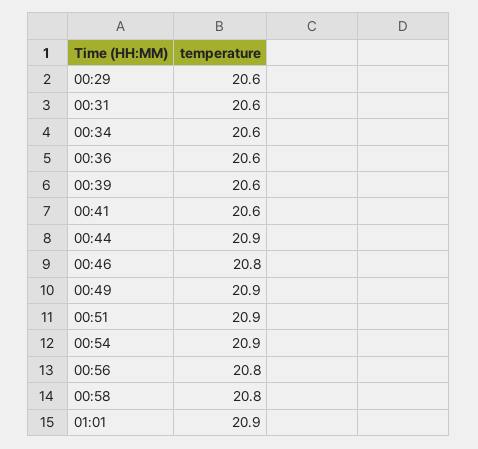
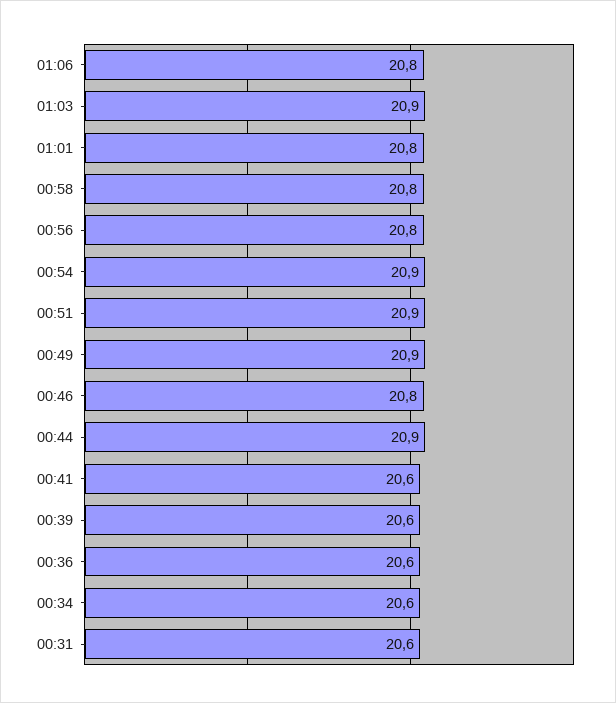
00:29: 20.6 -> none
01:01: 20.9 -> 20.8
01:06: none -> 20.8
01:03: none -> 20.9

